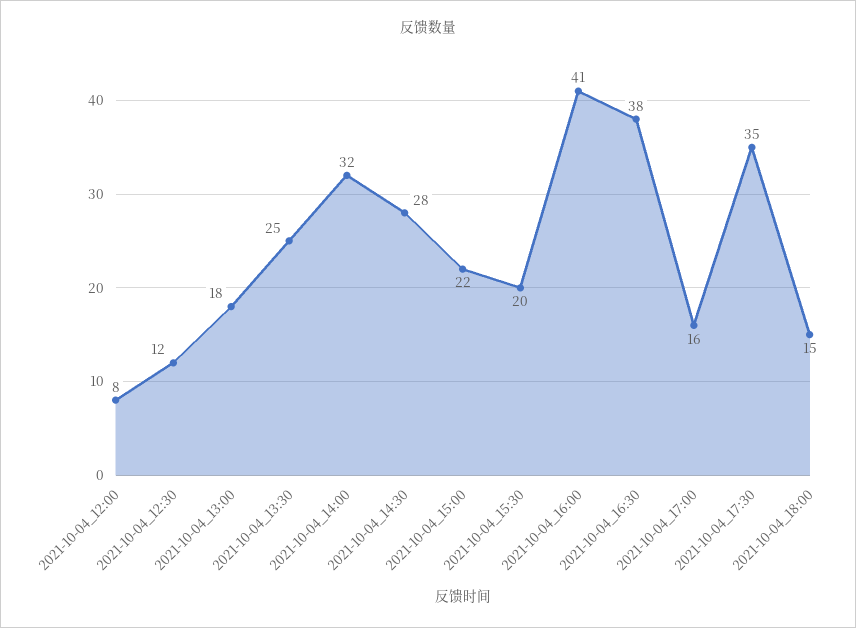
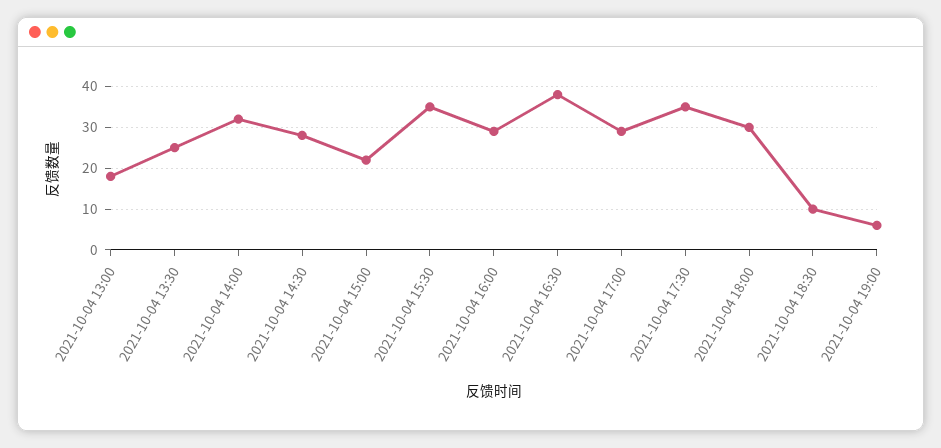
2021-10-04_12:00: 8 -> none
2021-10-04_12:30: 12 -> none
2021-10-04_15:30: 20 -> 35
2021-10-04_16:00: 41 -> 30
2021-10-04_17:00: 16 -> 30
2021-10-04_18:00: 15 -> 30
2021-10-04 18:30: none -> 10
2021-10-04 19:00: none -> 5

